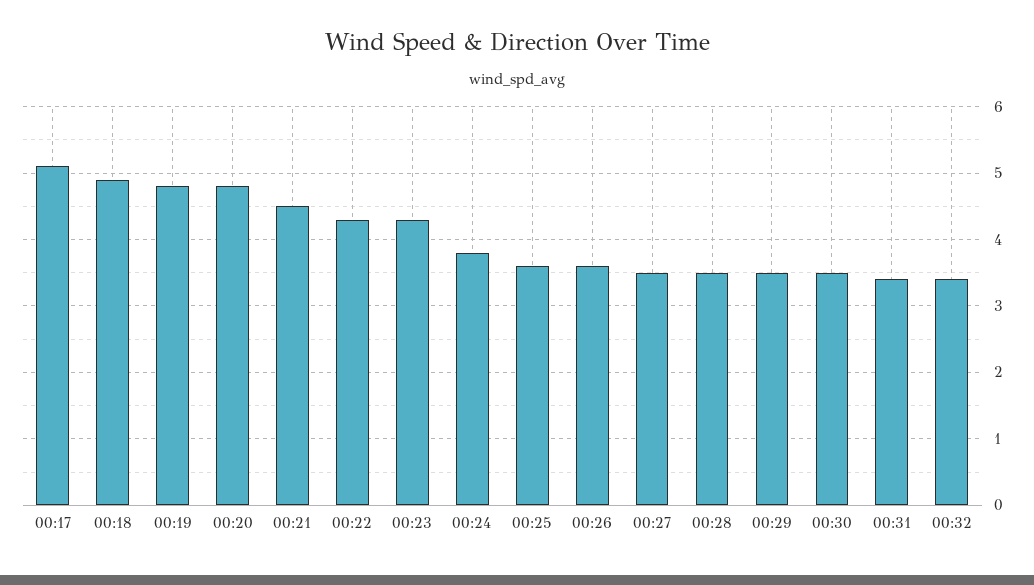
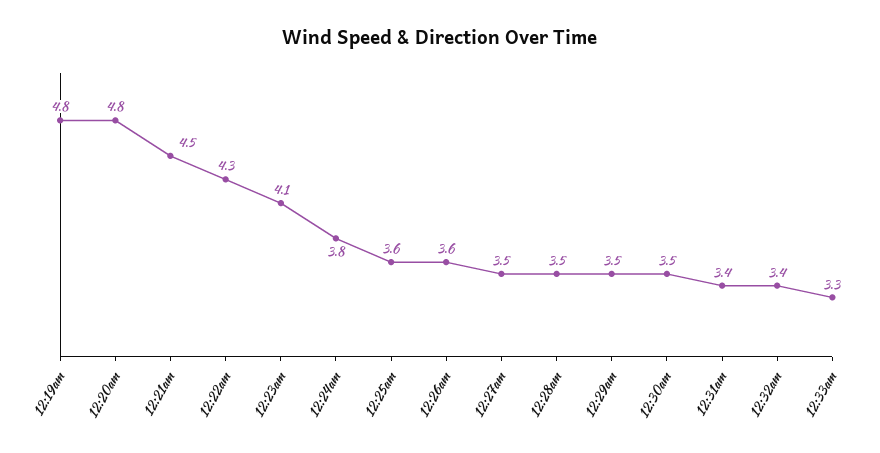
00:17: 5.1 -> none
00:18: 4.9 -> none
00:23: 4.3 -> 4.1
12:33am: none -> 3.3

